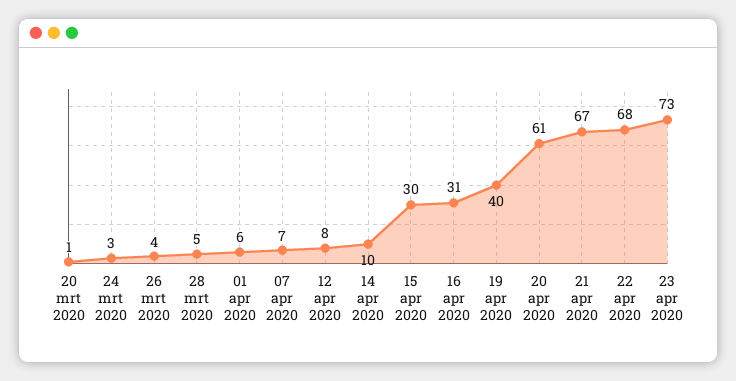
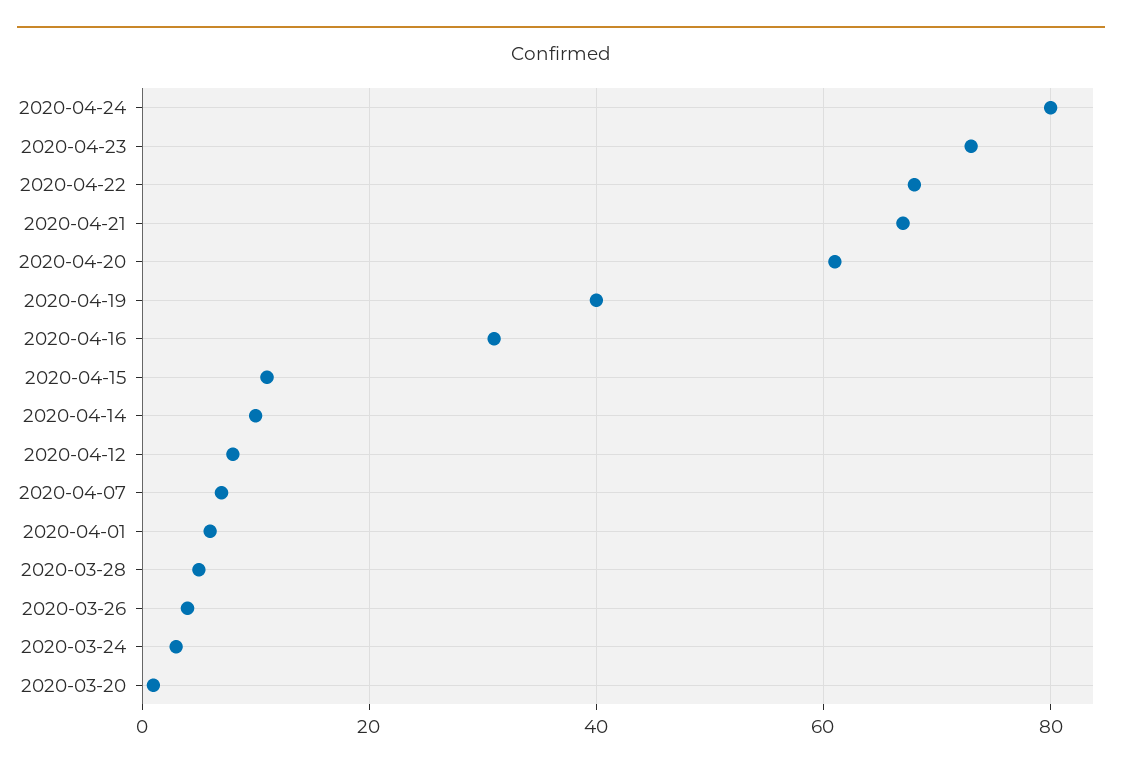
15 apr 2020: 30 -> 10
2020-04-24: none -> 80

